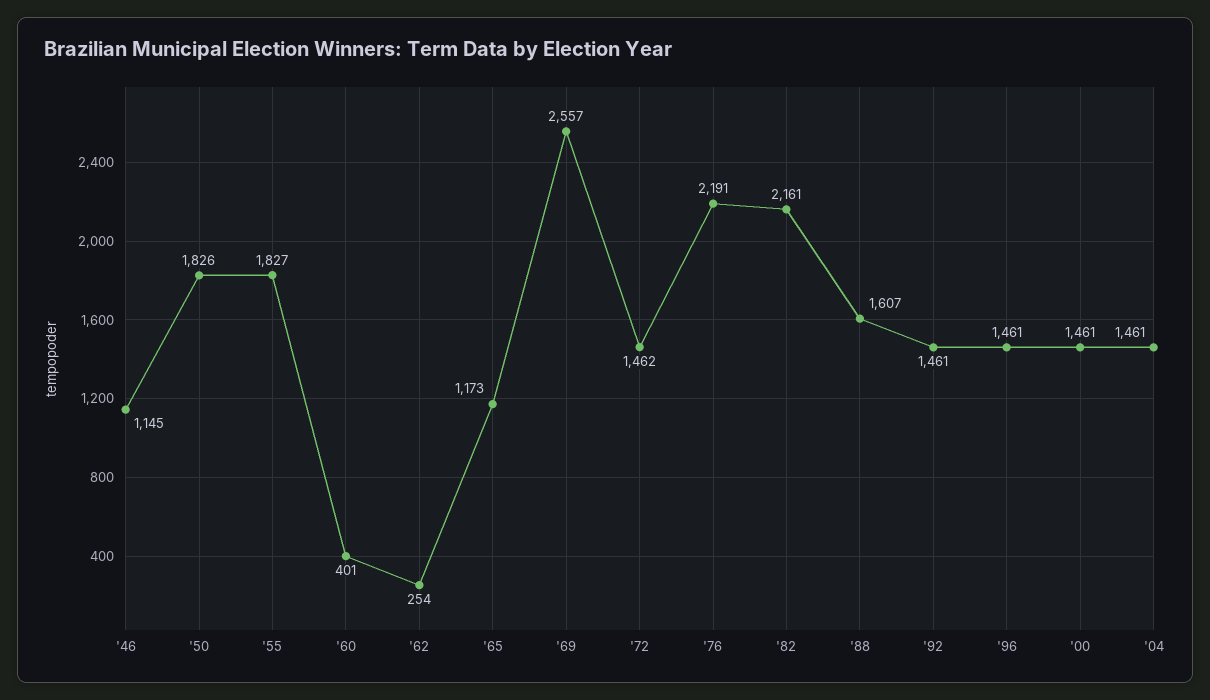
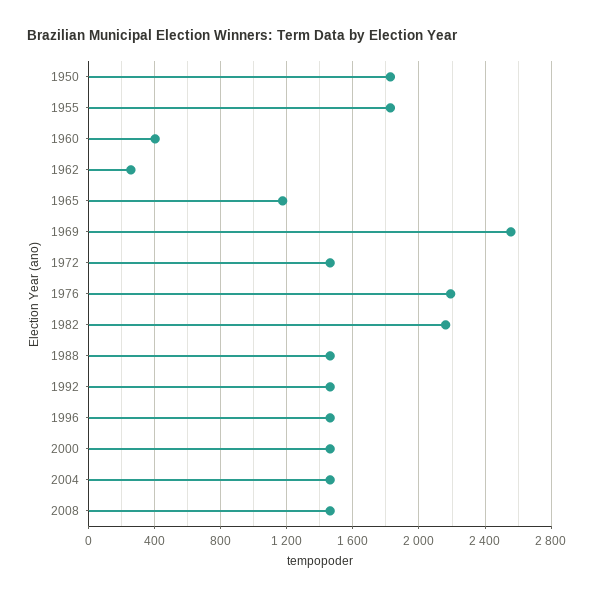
'46: 1145 -> none
'88: 1607 -> 1450
2008: none -> 1450

